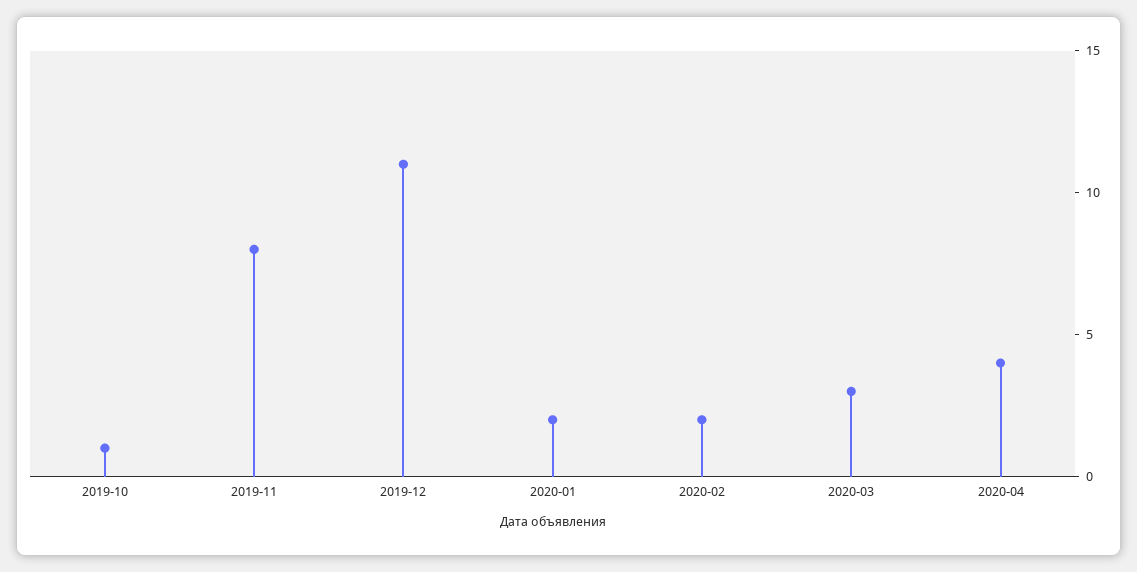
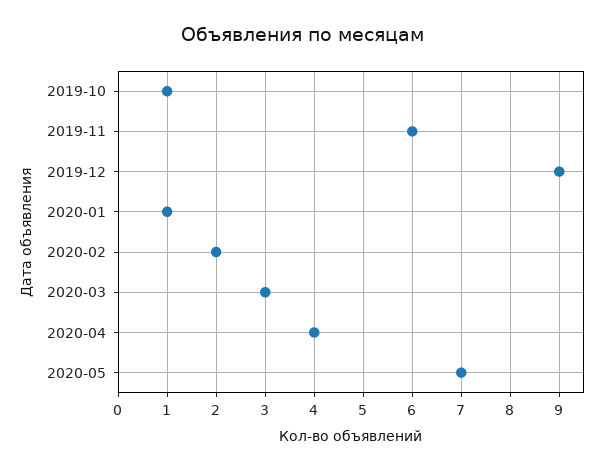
2019-11: 8 -> 6
2019-12: 11 -> 9
2020-01: 2 -> 1
2020-05: none -> 7

